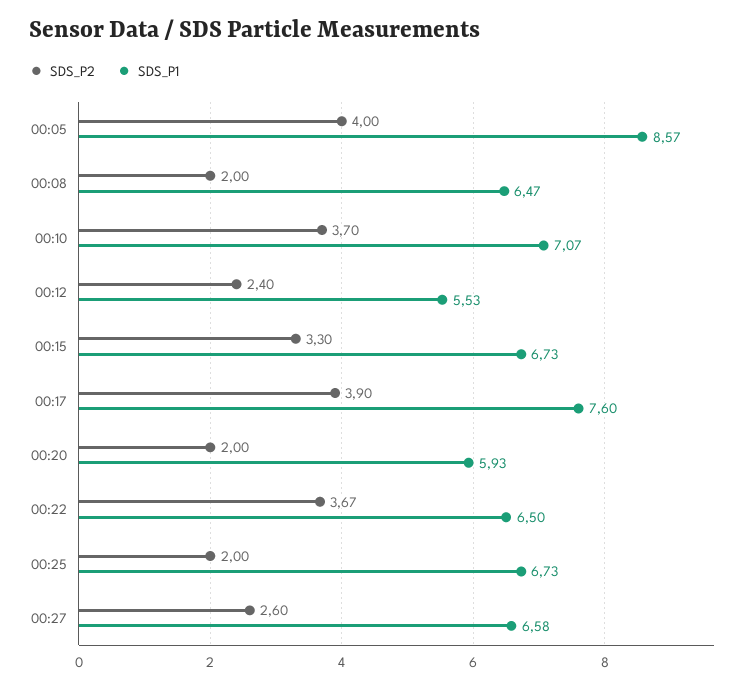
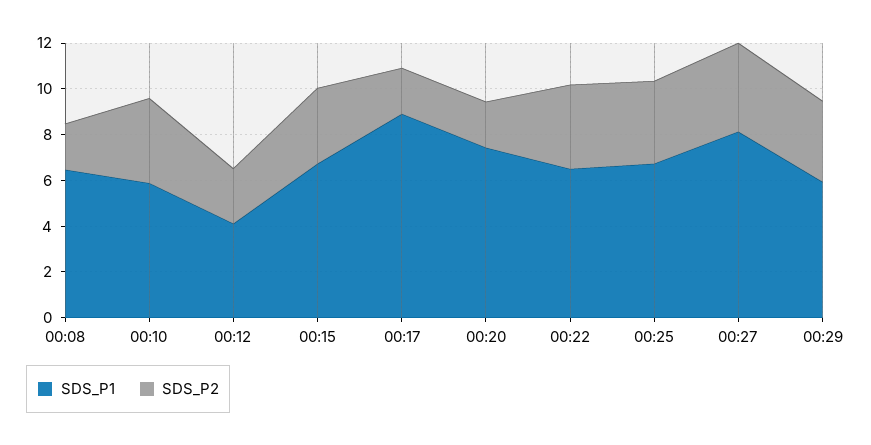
SDS_P2, 00:05: 4 -> none
SDS_P1, 00:05: 8.57 -> none
SDS_P1, 00:10: 7.07 -> 6
SDS_P1, 00:12: 5.53 -> 4
SDS_P2, 00:17: 3.9 -> 2
SDS_P1, 00:17: 7.6 -> 9
SDS_P1, 00:20: 5.93 -> 7.5
SDS_P2, 00:25: 2 -> 3.5
SDS_P2, 00:27: 2.6 -> 4
SDS_P1, 00:27: 6.58 -> 8
SDS_P1, 00:29: none -> 6
SDS_P2, 00:29: none -> 3.5

